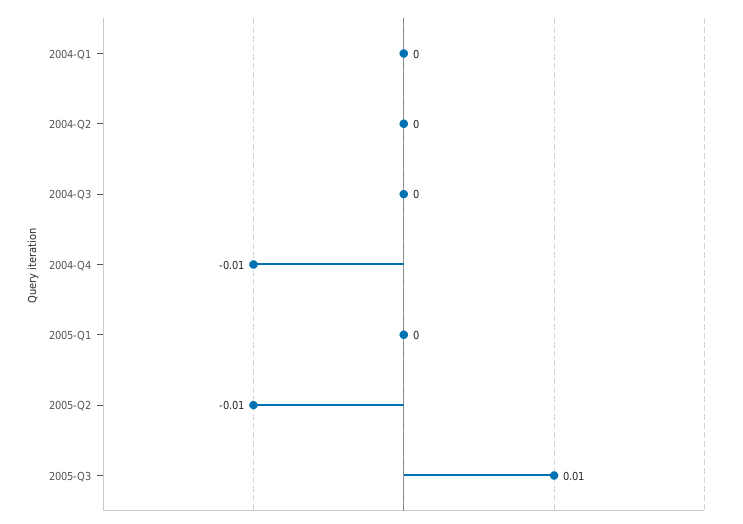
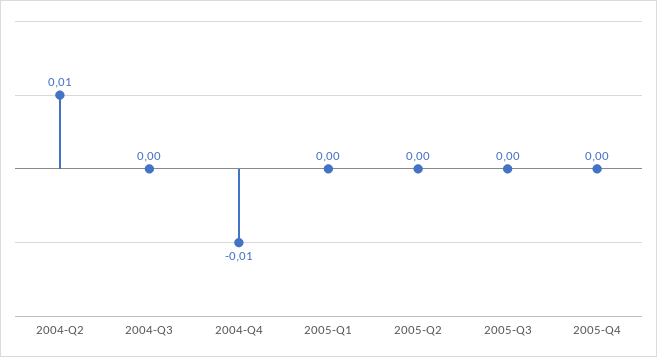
2004-Q1: 0 -> none
2004-Q2: 0 -> 0.01
2005-Q2: -0.01 -> 0
2005-Q3: 0.01 -> 0
2005-Q4: none -> 0

